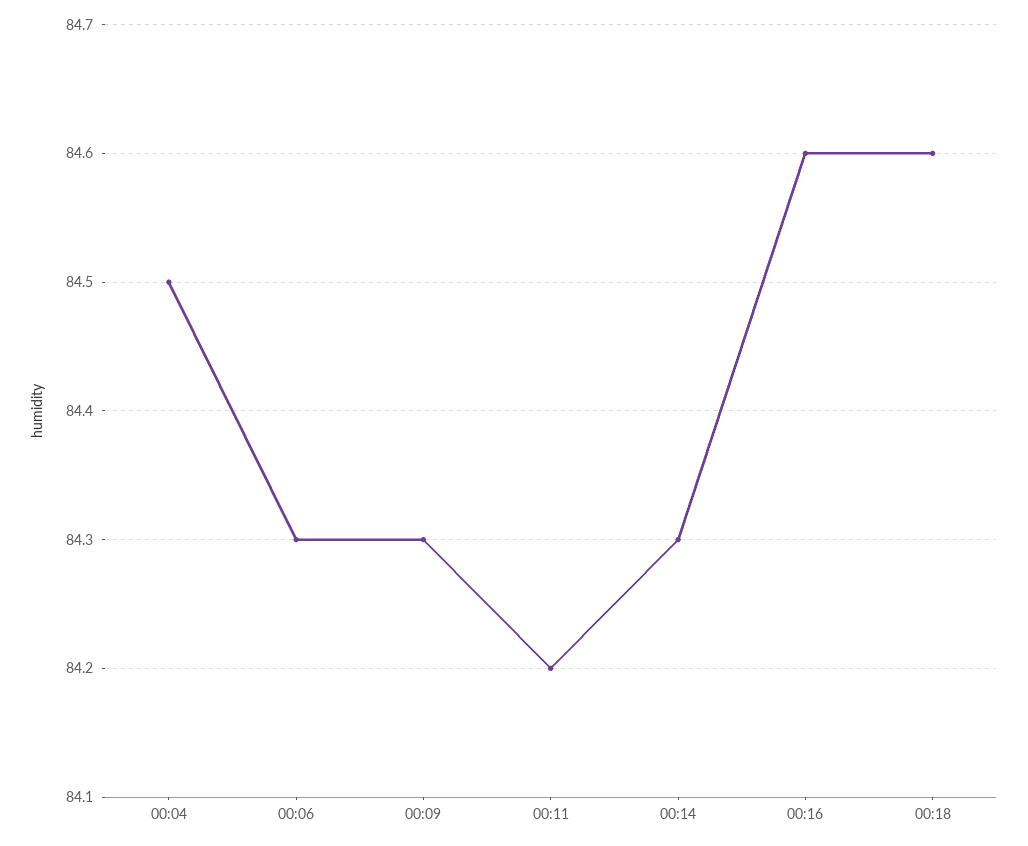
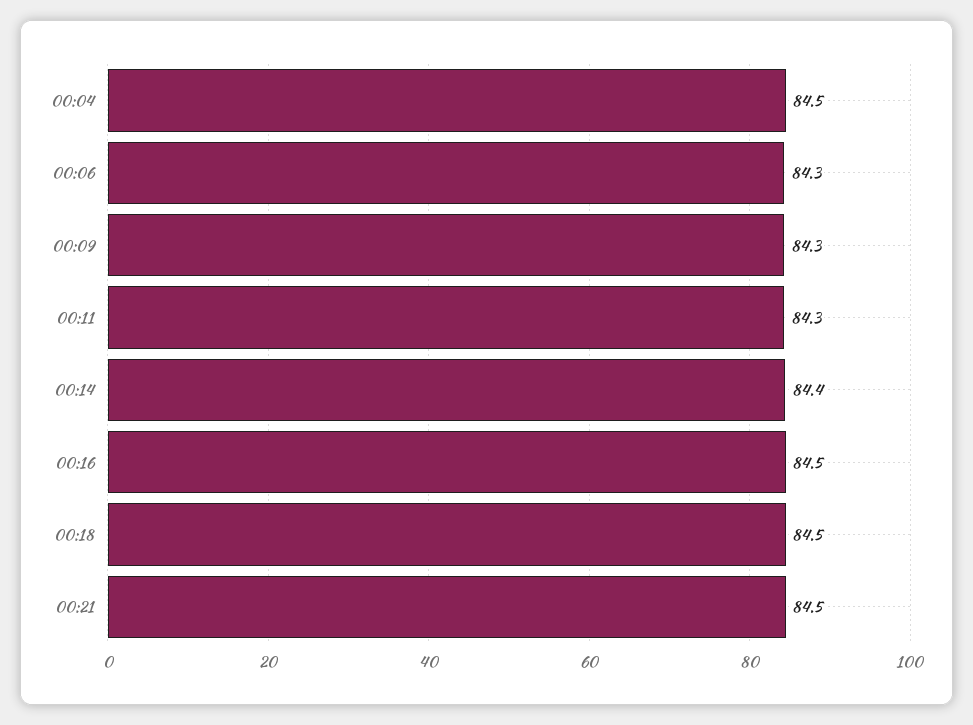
00:11: 84.2 -> 84.3
00:14: 84.3 -> 84.4
00:16: 84.6 -> 84.5
00:18: 84.6 -> 84.5
00:21: none -> 84.5

